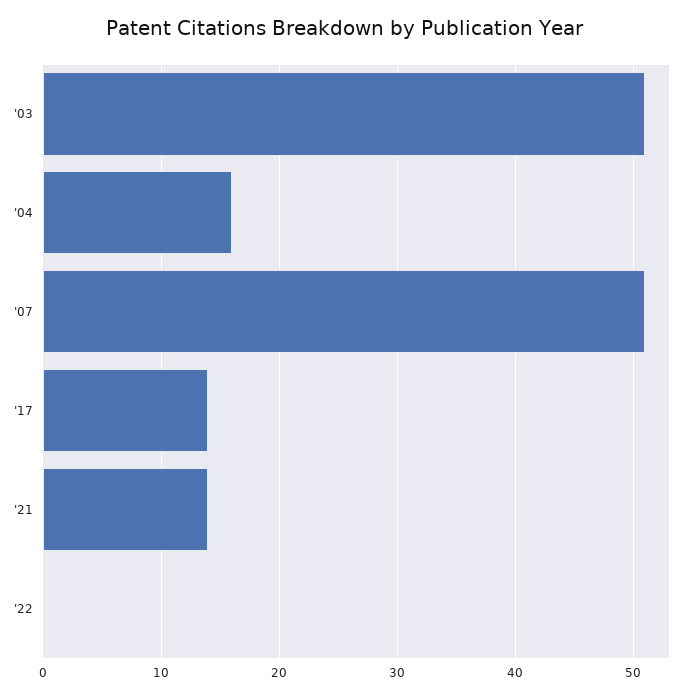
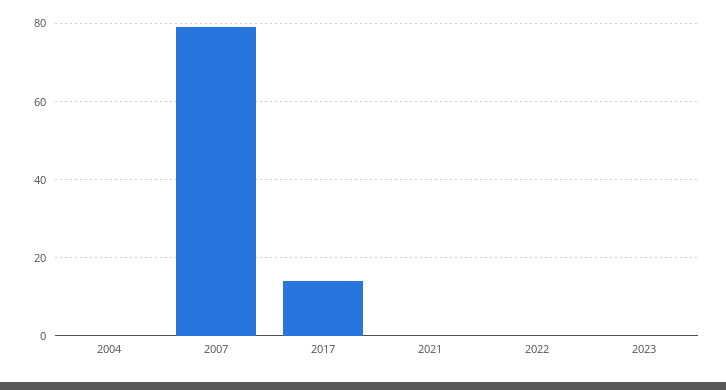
'03: 51 -> none
'04: 16 -> 0
'07: 51 -> 80
'21: 14 -> 0
2023: none -> 0

